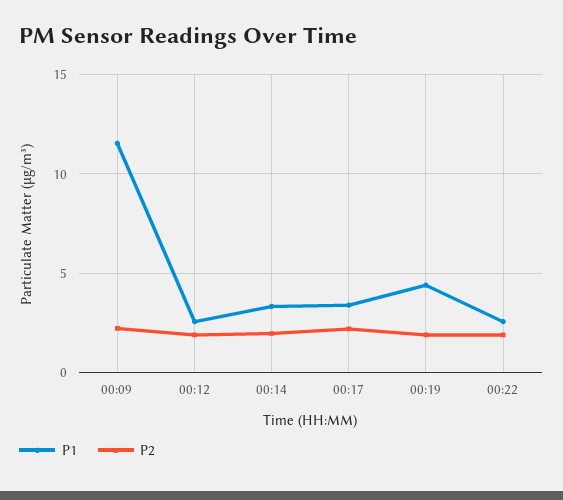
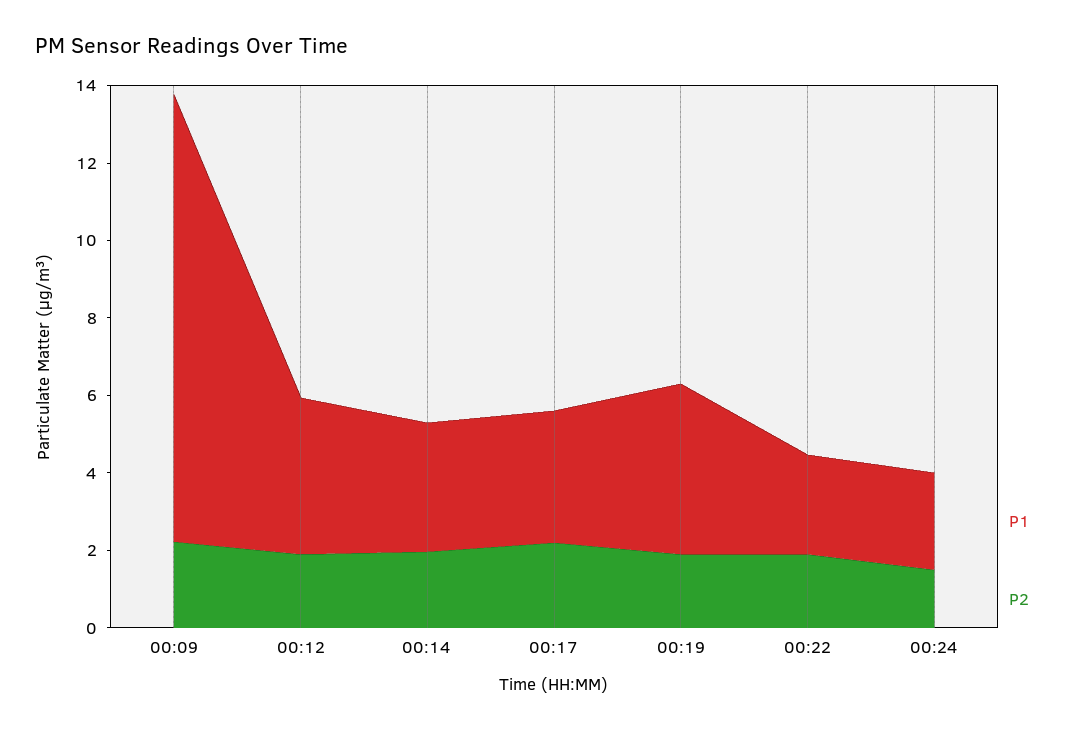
P1, 00:12: 2.5 -> 4
P1, 00:24: none -> 2.5
P2, 00:24: none -> 1.5

